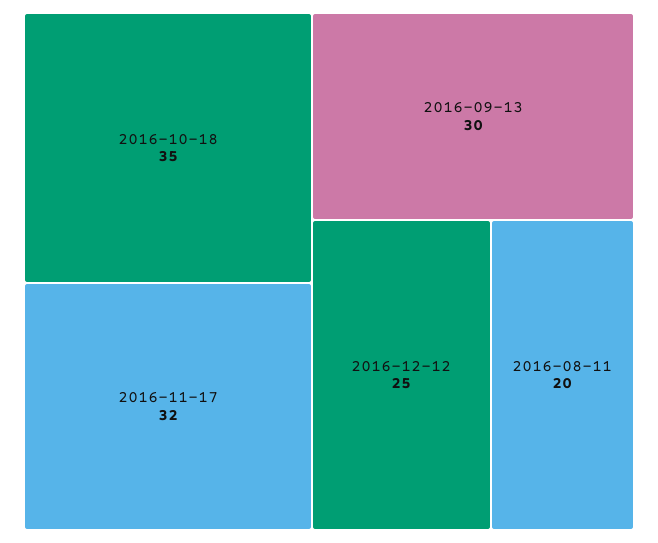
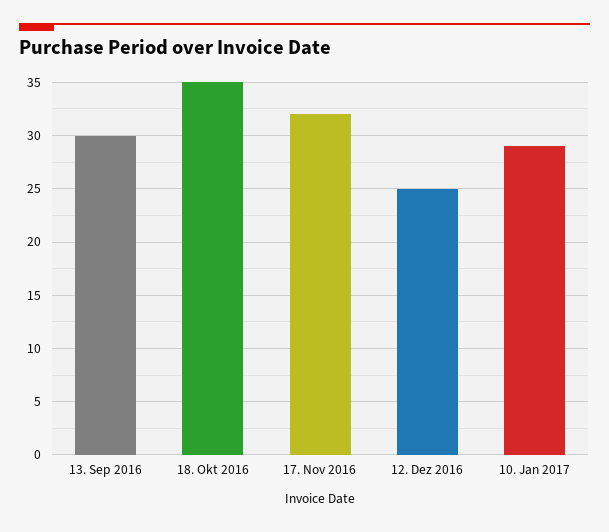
2016-08-11: 20 -> none
10. Jan 2017: none -> 29

